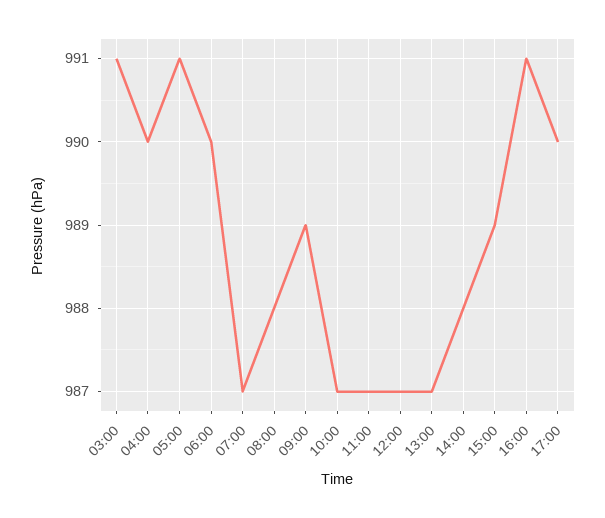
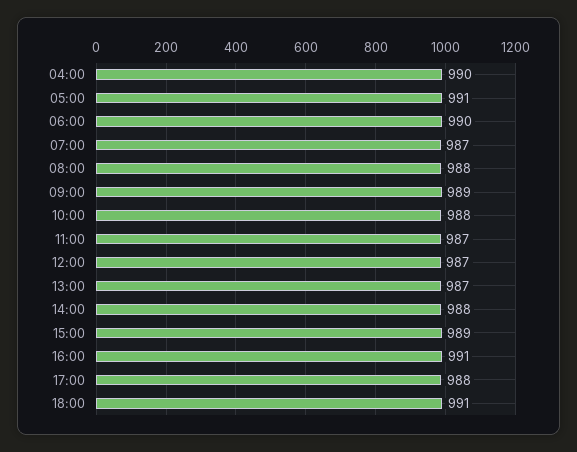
03:00: 991 -> none
10:00: 987 -> 988
17:00: 990 -> 988
18:00: none -> 991

